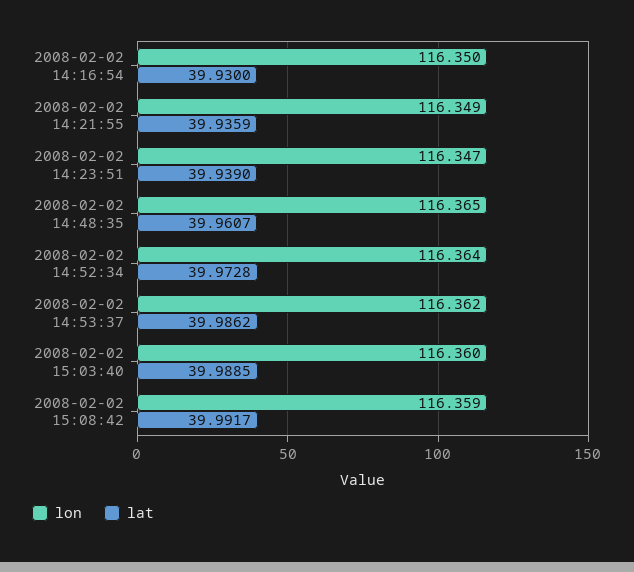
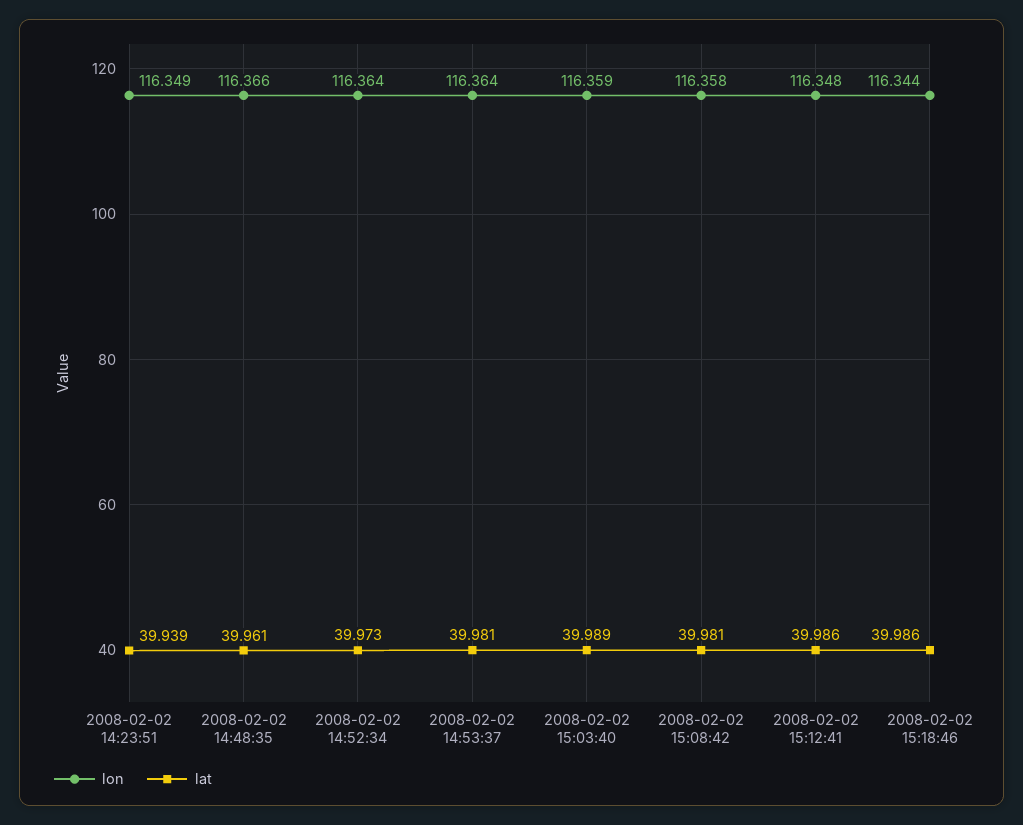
lon, 2008-02-02 14:16:54: 116.35 -> none
lat, 2008-02-02 14:16:54: 39.93 -> none
lon, 2008-02-02 14:21:55: 116.349 -> none
lat, 2008-02-02 14:21:55: 39.9359 -> none
lon, 2008-02-02 14:23:51: 116.347 -> 116.349
lon, 2008-02-02 14:48:35: 116.365 -> 116.366
lon, 2008-02-02 14:53:37: 116.362 -> 116.364
lat, 2008-02-02 14:53:37: 39.9862 -> 39.981
lon, 2008-02-02 15:03:40: 116.36 -> 116.359
lon, 2008-02-02 15:08:42: 116.359 -> 116.358
lat, 2008-02-02 15:08:42: 39.9917 -> 39.981
lon, 2008-02-02 15:12:41: none -> 116.348
lat, 2008-02-02 15:12:41: none -> 39.986
lon, 2008-02-02 15:18:46: none -> 116.344
lat, 2008-02-02 15:18:46: none -> 39.986

